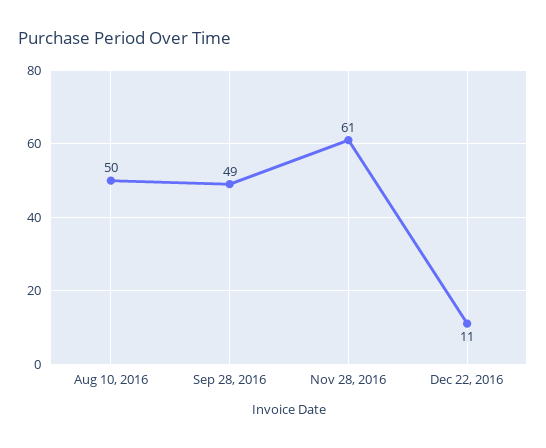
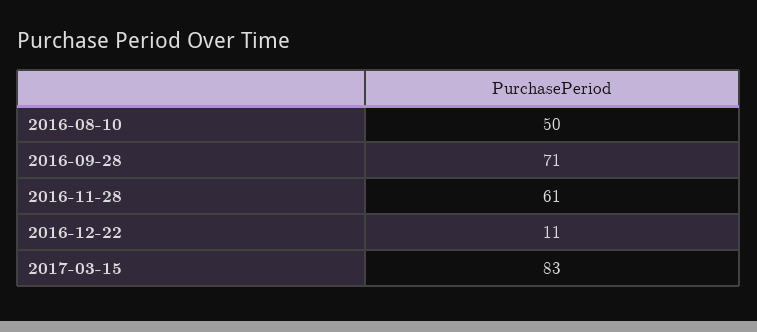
Sep 28, 2016: 49 -> 71
2017-03-15: none -> 83

